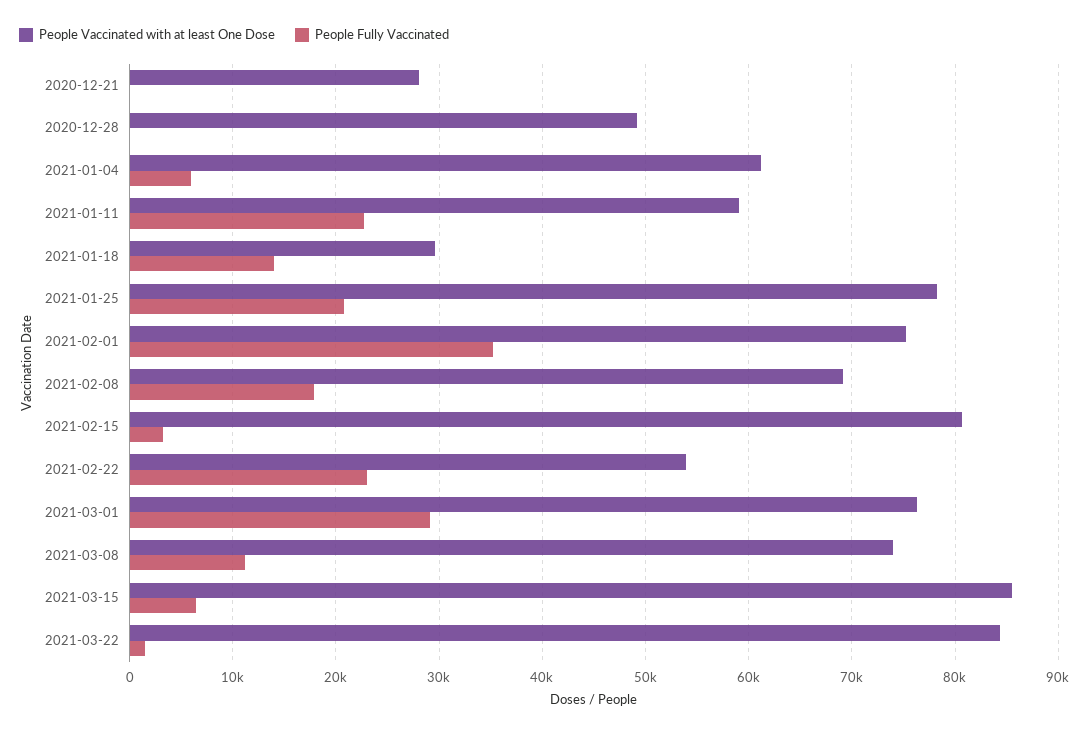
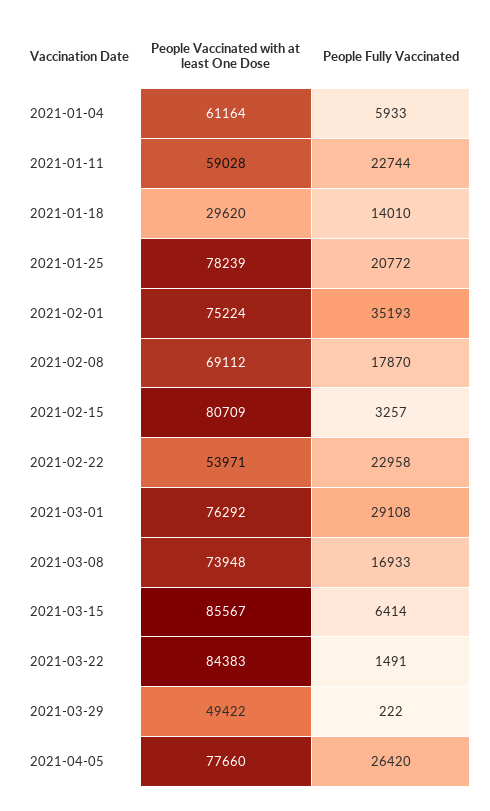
People Vaccinated with at least One Dose, 2020-12-21: 28000 -> none
People Fully Vaccinated, 2020-12-21: 0 -> none
People Vaccinated with at least One Dose, 2020-12-28: 49000 -> none
People Fully Vaccinated, 2020-12-28: 0 -> none
People Fully Vaccinated, 2021-03-08: 11000 -> 16933
People Vaccinated with at least One Dose, 2021-03-29: none -> 49422
People Fully Vaccinated, 2021-03-29: none -> 222
People Vaccinated with at least One Dose, 2021-04-05: none -> 77660
People Fully Vaccinated, 2021-04-05: none -> 26420

